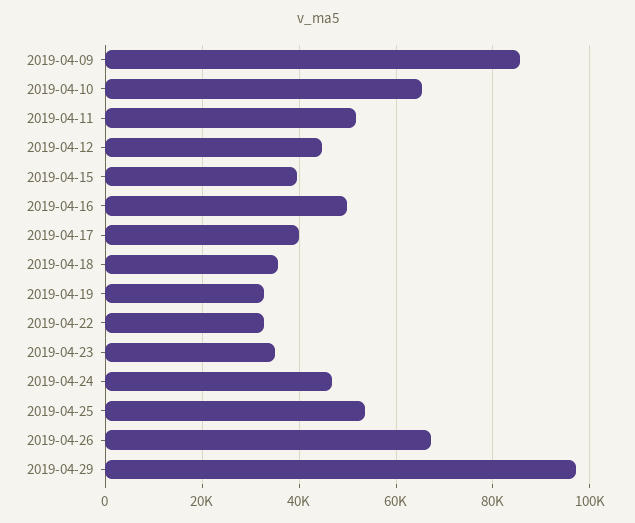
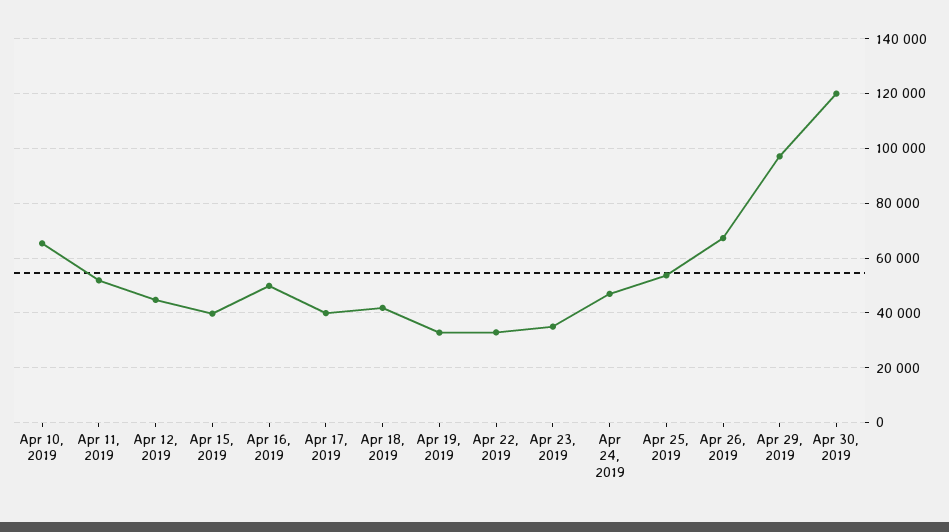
2019-04-09: 86000 -> none
2019-04-18: 36000 -> 42500
Apr 30, 2019: none -> 120000

